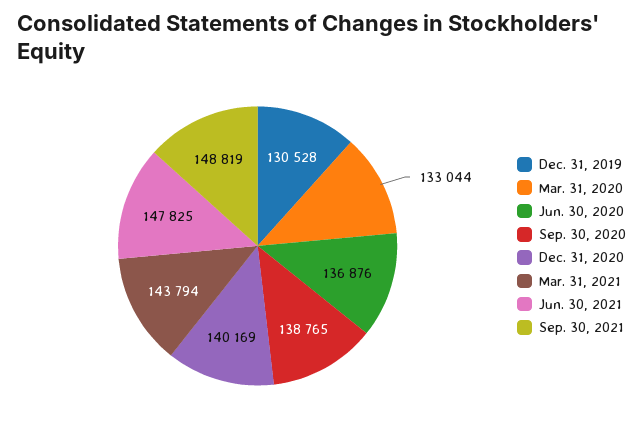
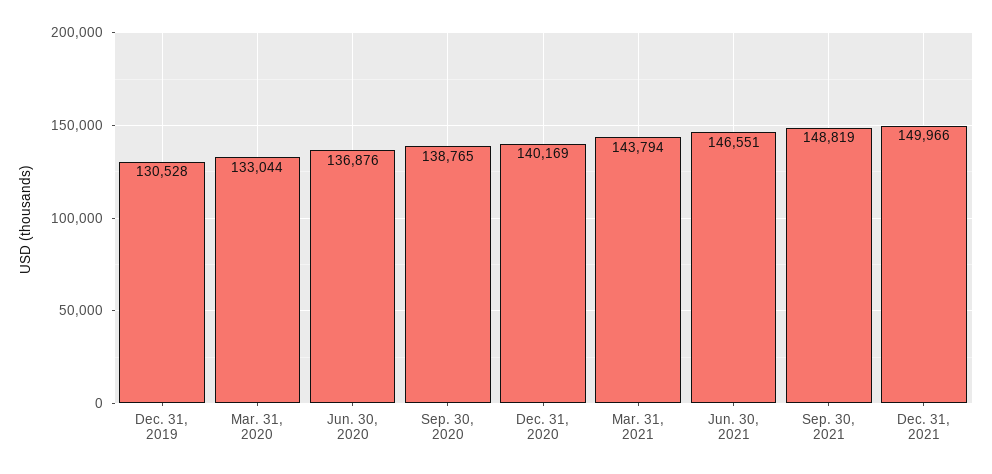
Jun. 30, 2021: 147825 -> 146551
Dec. 31, 2021: none -> 149966

